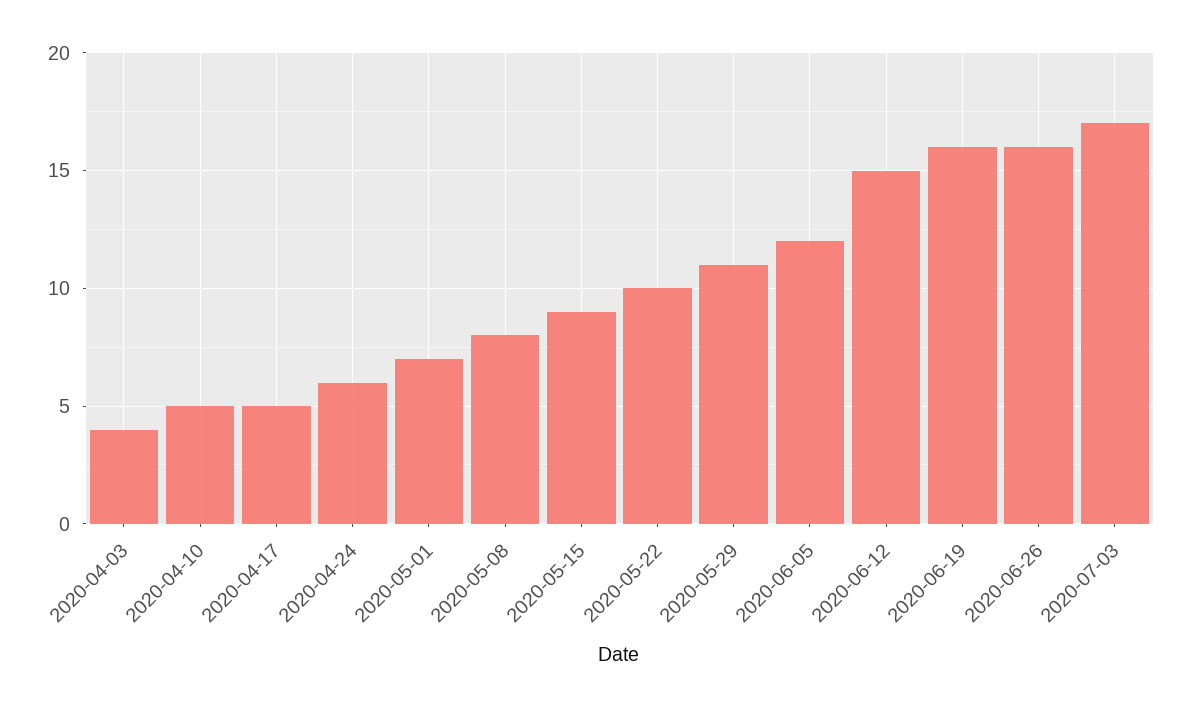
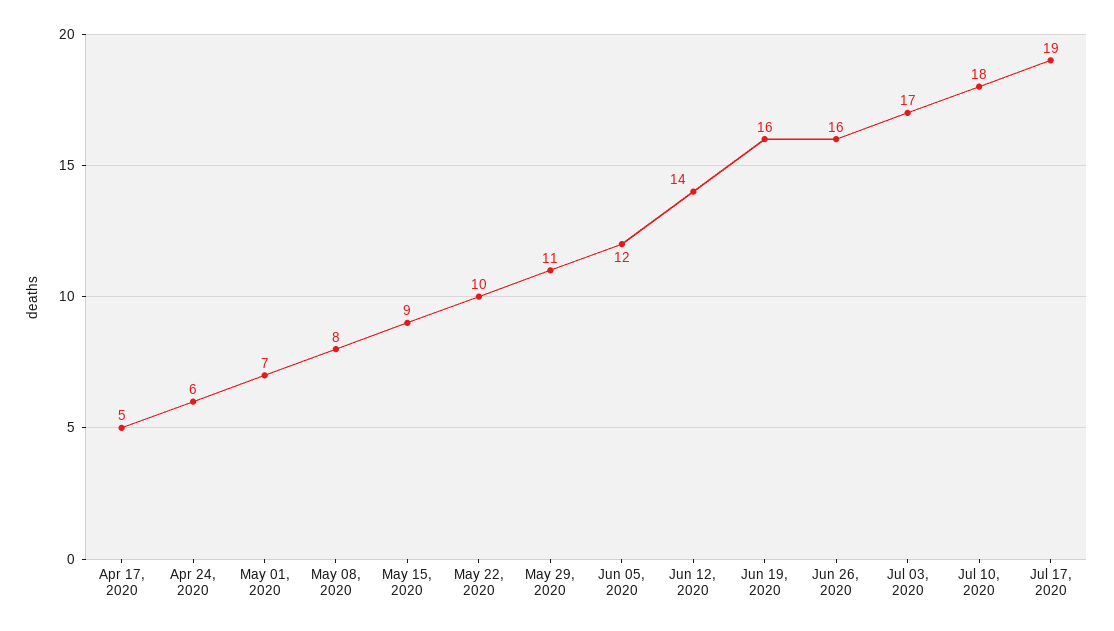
2020-04-03: 4 -> none
2020-04-10: 5 -> none
2020-06-12: 15 -> 14
Jul 10, 2020: none -> 18
Jul 17, 2020: none -> 19

